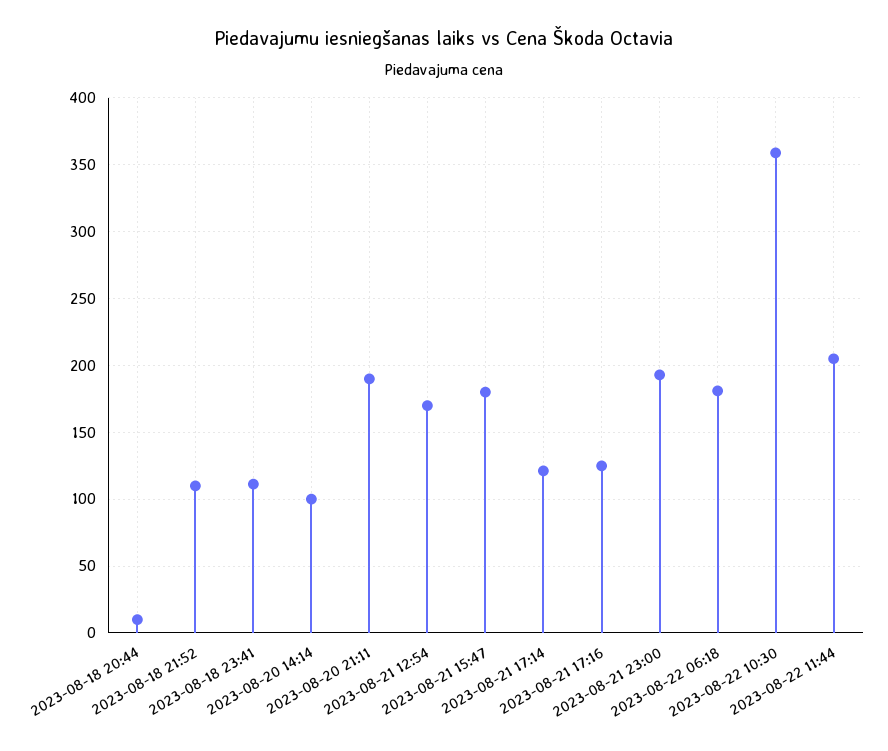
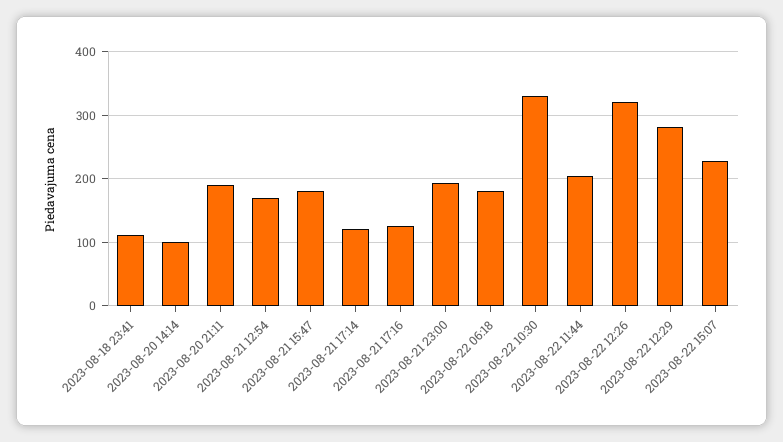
2023-08-18 20:44: 10 -> none
2023-08-18 21:52: 110 -> none
2023-08-22 10:30: 360 -> 330
2023-08-22 12:26: none -> 320
2023-08-22 12:29: none -> 280
2023-08-22 15:07: none -> 230

